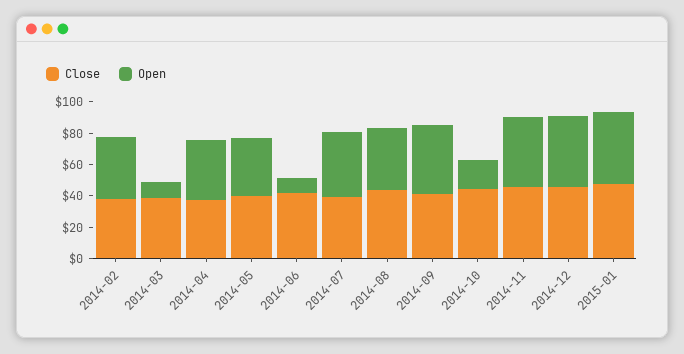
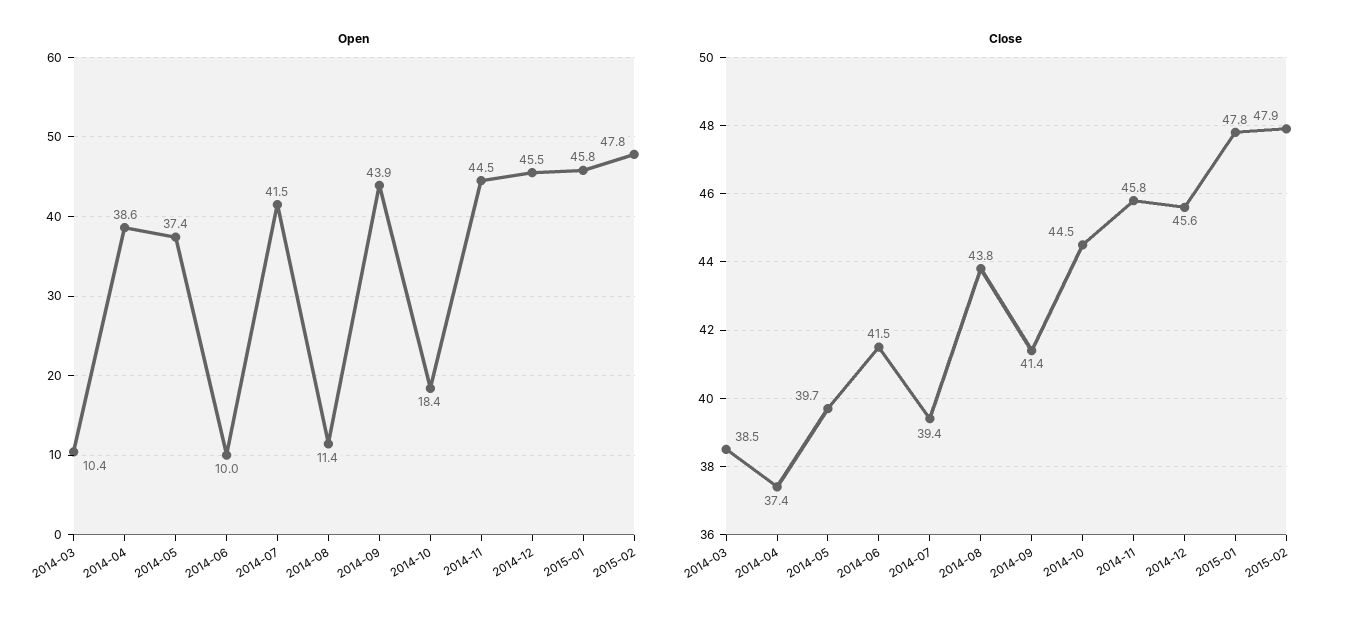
Close, 2014-02: 40 -> none
Open, 2014-02: 40 -> none
Open, 2014-08: 40 -> 11.4
Open, 2015-02: none -> 47.8
Close, 2015-02: none -> 47.9

